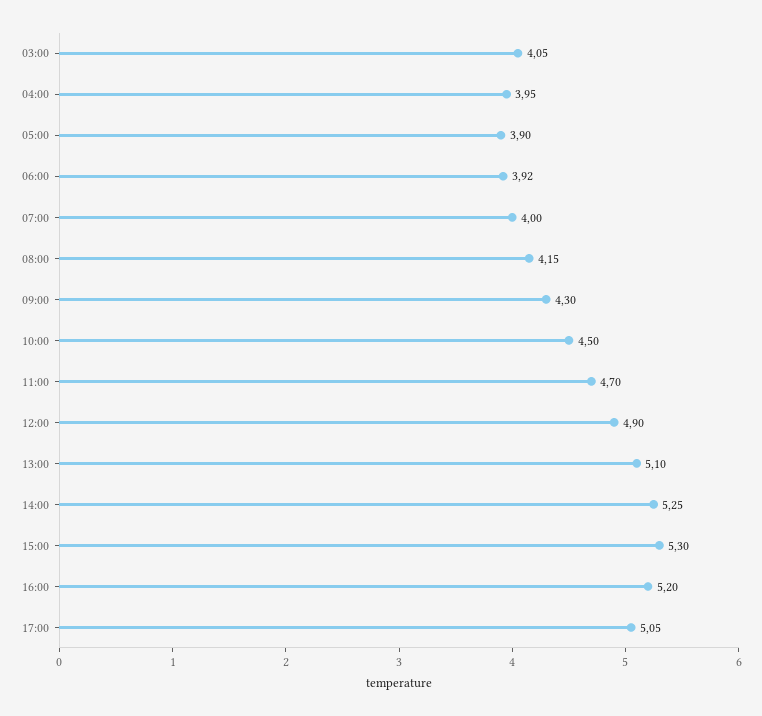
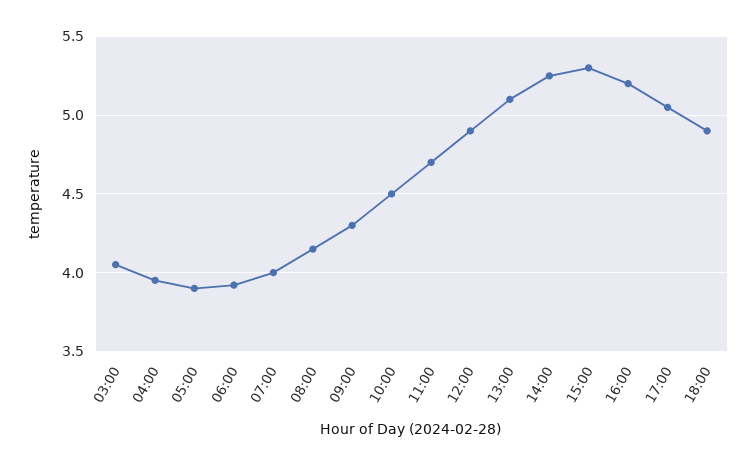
18:00: none -> 4.9

